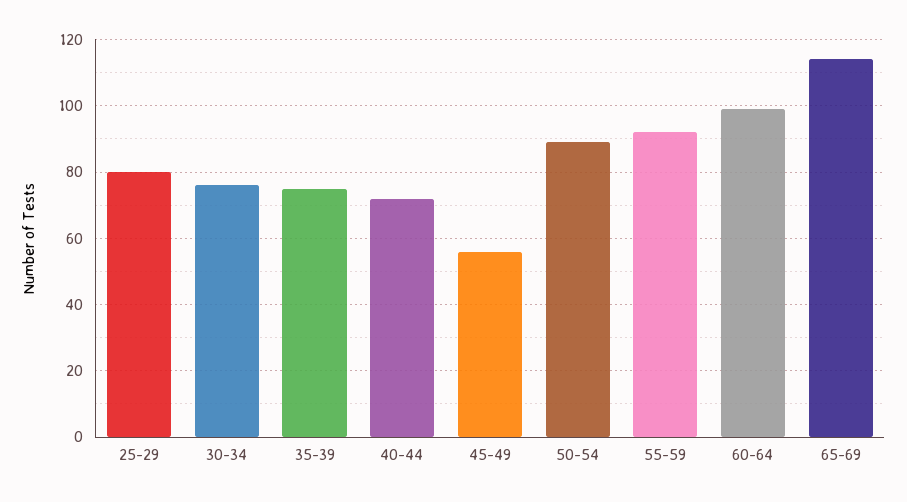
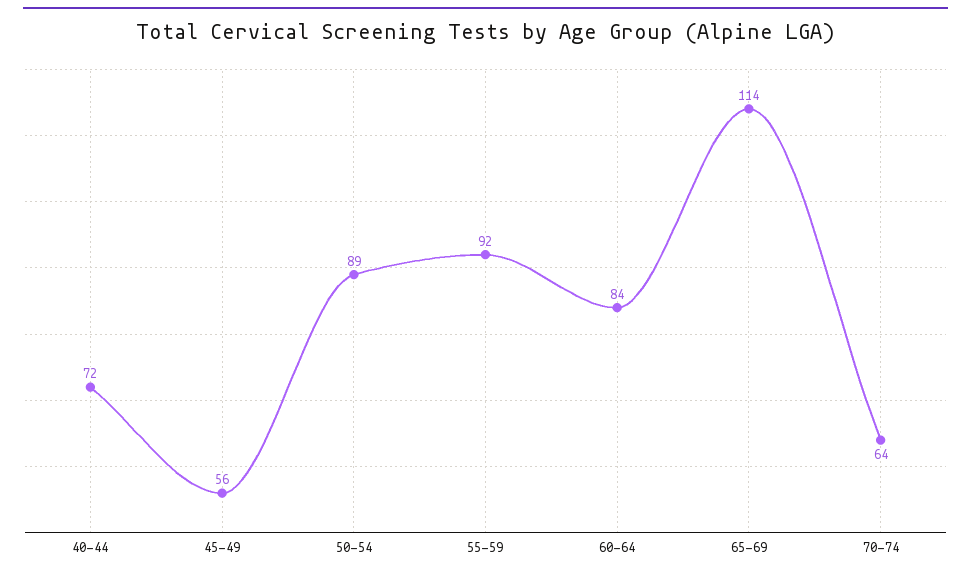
25-29: 80 -> none
30-34: 75 -> none
35-39: 75 -> none
60-64: 100 -> 84
70-74: none -> 64

